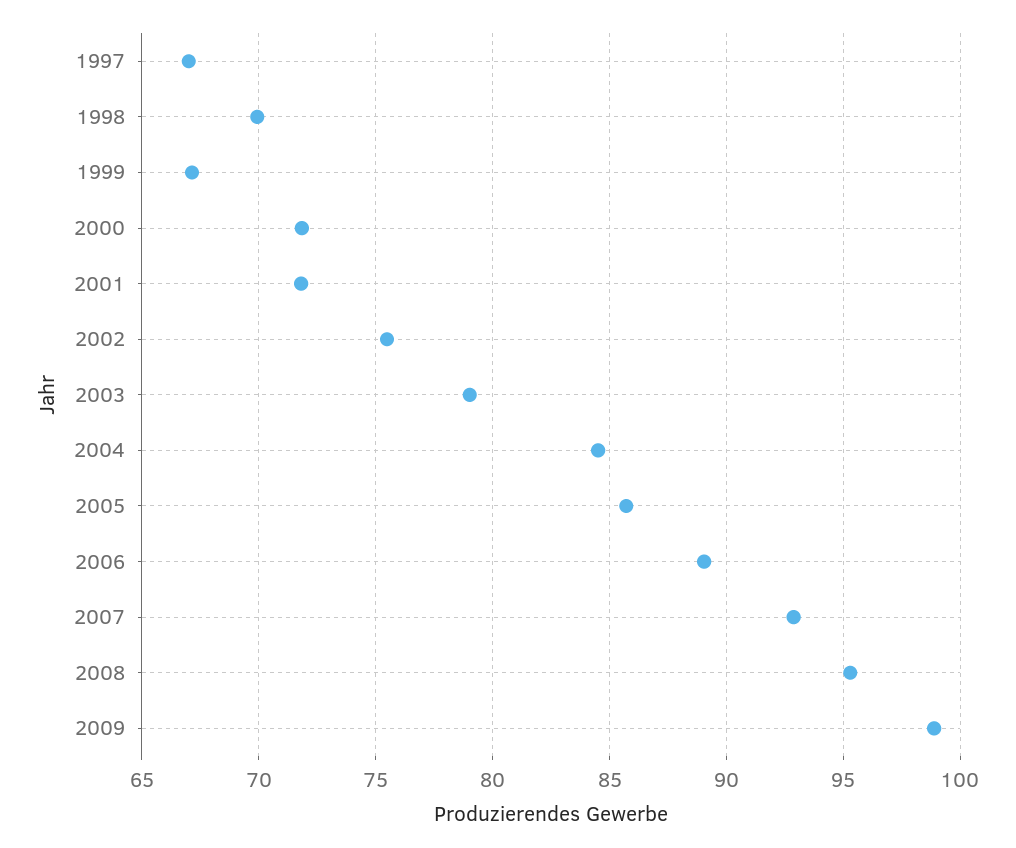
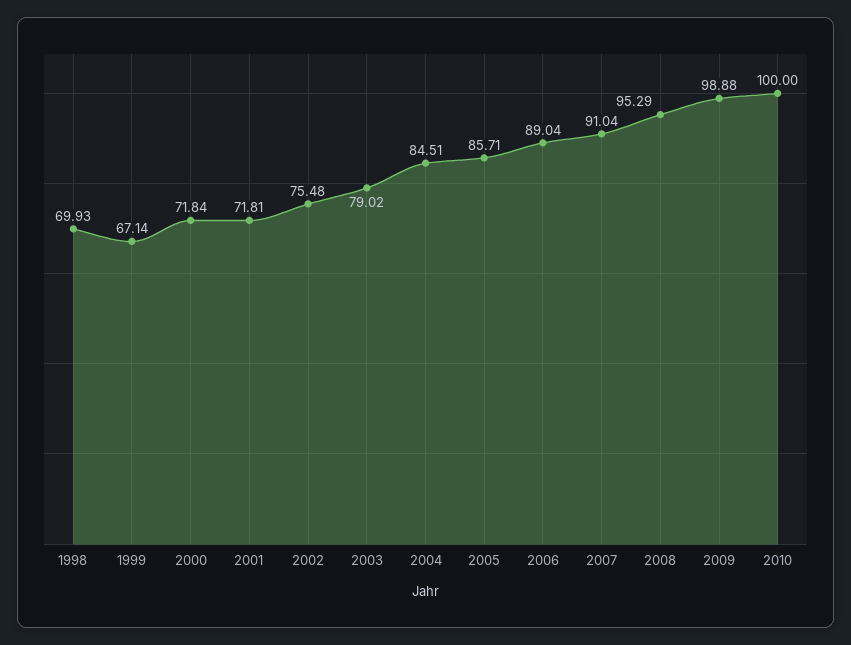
1997: 67 -> none
2007: 93 -> 91.04
2010: none -> 100

